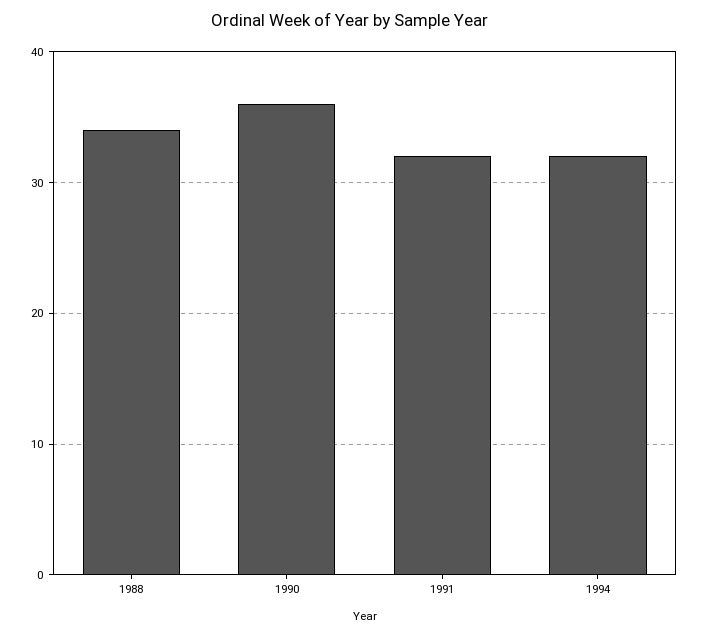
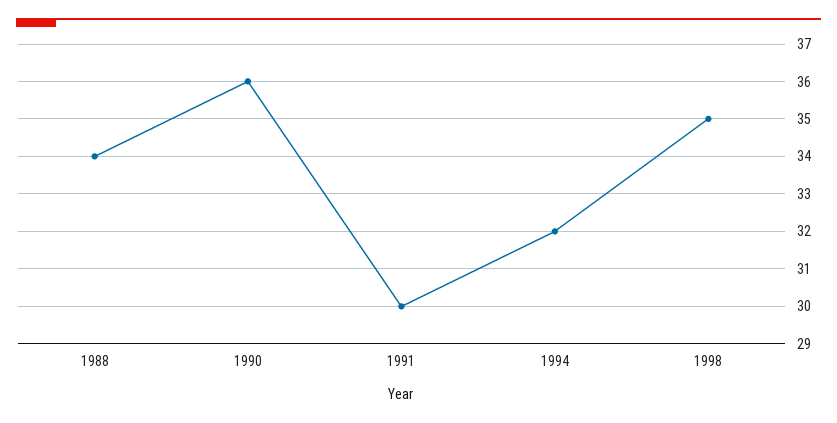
1991: 32 -> 30
1998: none -> 35

